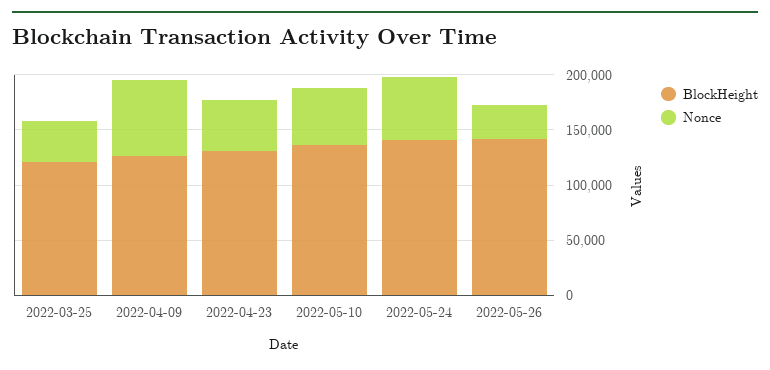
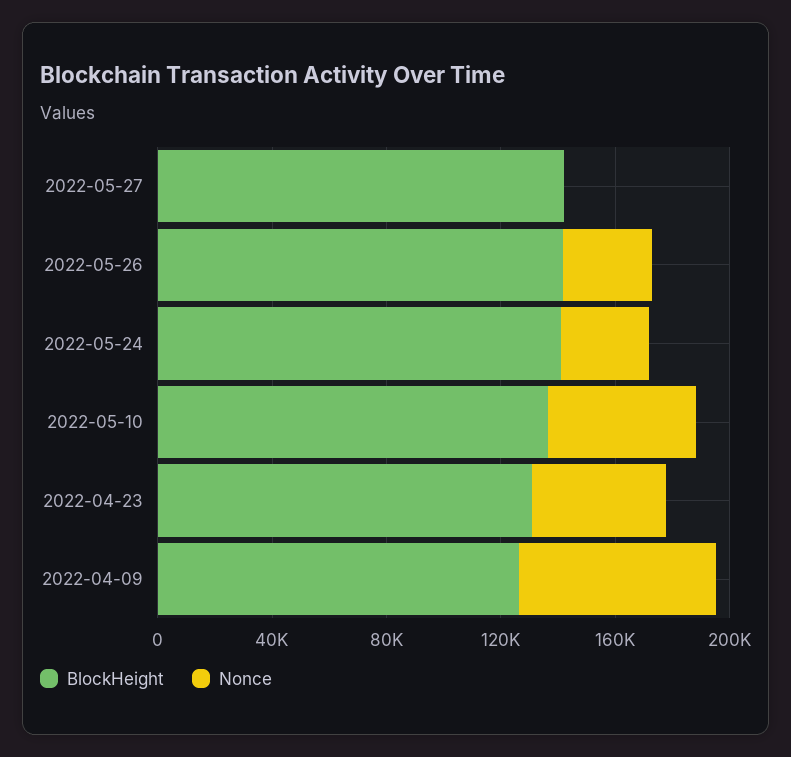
BlockHeight, 2022-03-25: 120000 -> none
Nonce, 2022-03-25: 40000 -> none
Nonce, 2022-05-24: 60000 -> 30000
BlockHeight, 2022-05-27: none -> 140000
Nonce, 2022-05-27: none -> 0

